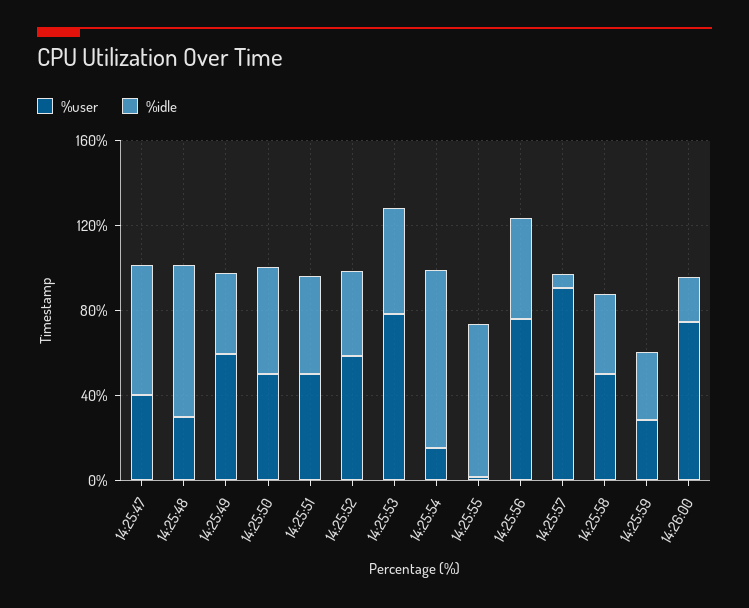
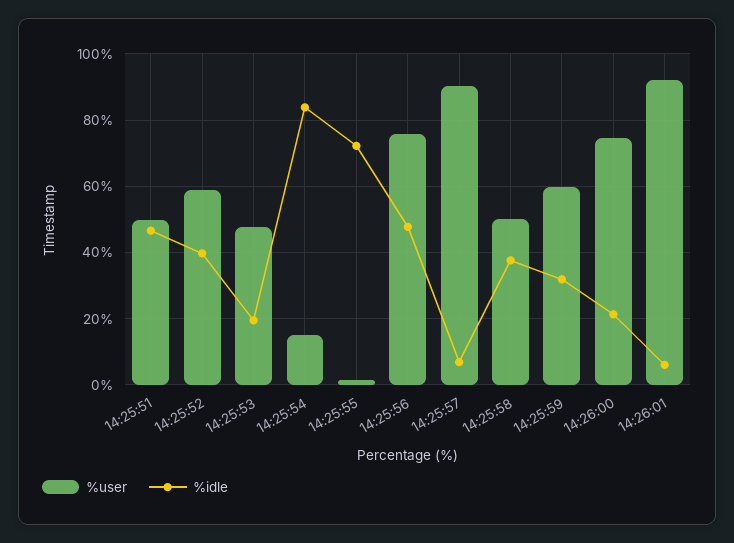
%user, 14:25:47: 40 -> none
%idle, 14:25:47: 60 -> none
%user, 14:25:48: 30 -> none
%idle, 14:25:48: 70 -> none
%user, 14:25:49: 60 -> none
%idle, 14:25:49: 40 -> none
%user, 14:25:50: 50 -> none
%idle, 14:25:50: 50 -> none
%user, 14:25:53: 80 -> 48
%idle, 14:25:53: 50 -> 20
%user, 14:25:59: 30 -> 60
%user, 14:26:01: none -> 92
%idle, 14:26:01: none -> 6

